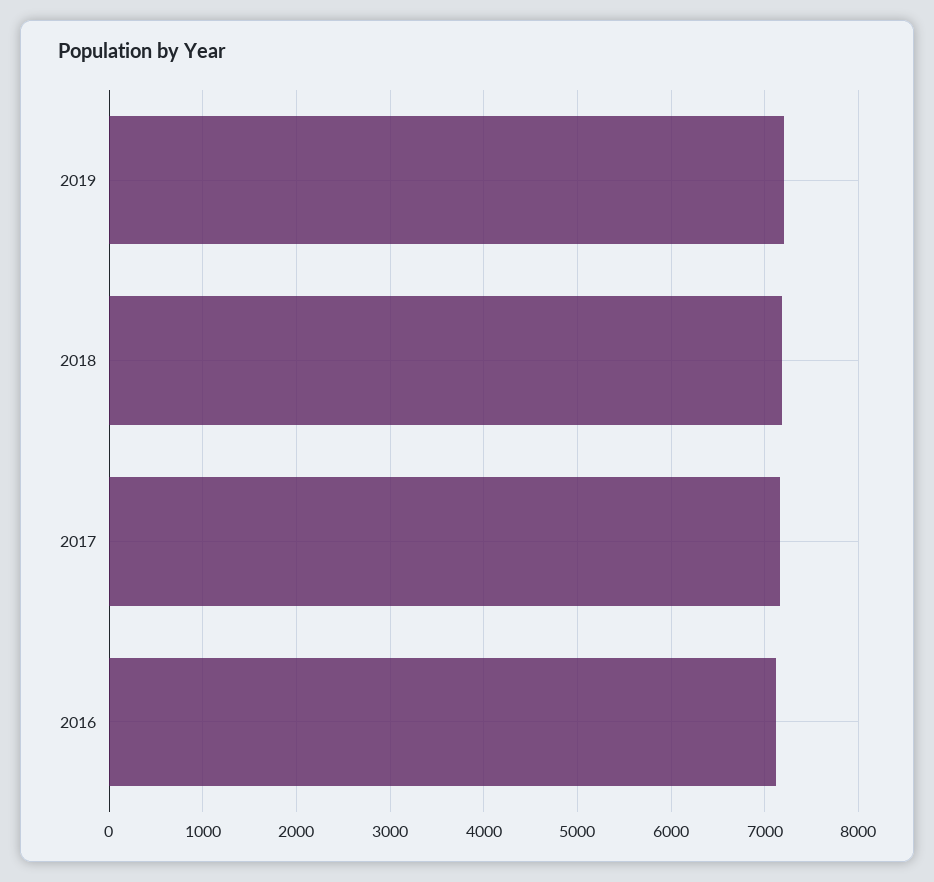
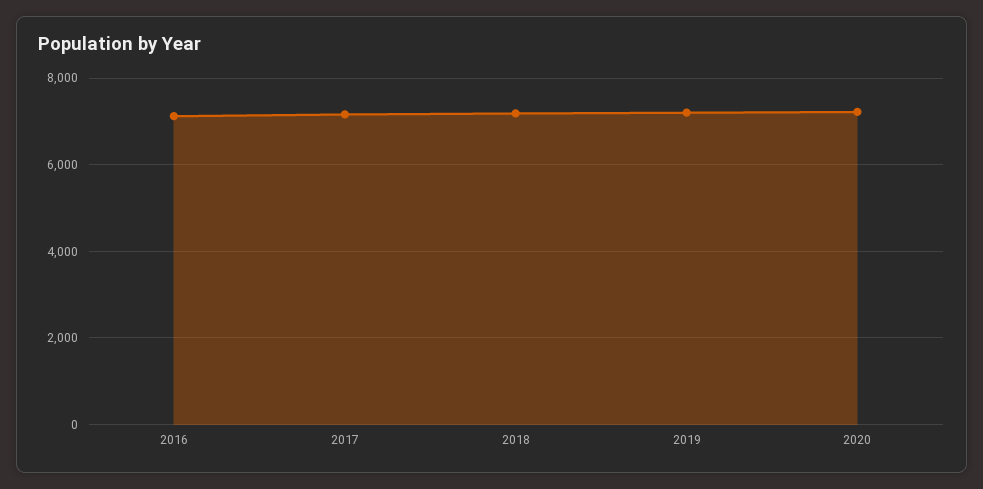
2020: none -> 7200

